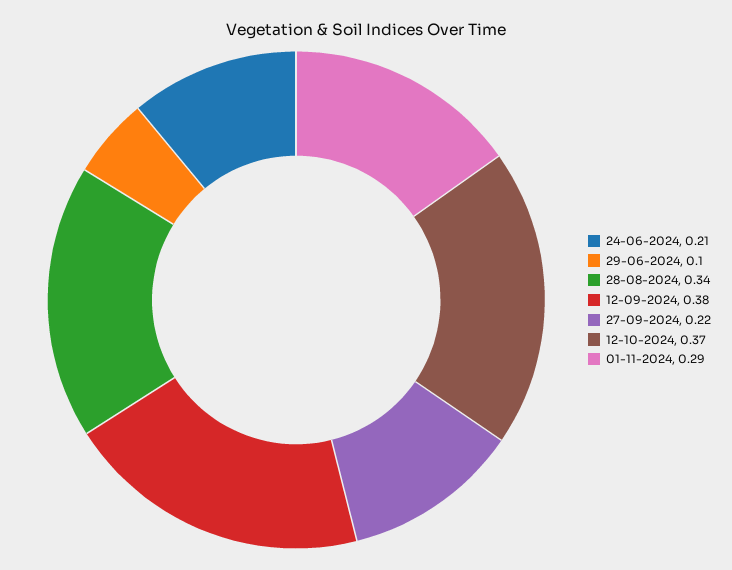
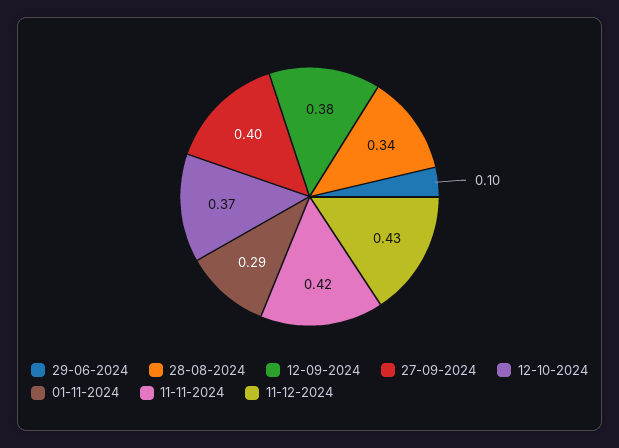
24-06-2024: 0.21 -> none
27-09-2024: 0.22 -> 0.4
11-11-2024: none -> 0.42
11-12-2024: none -> 0.43

